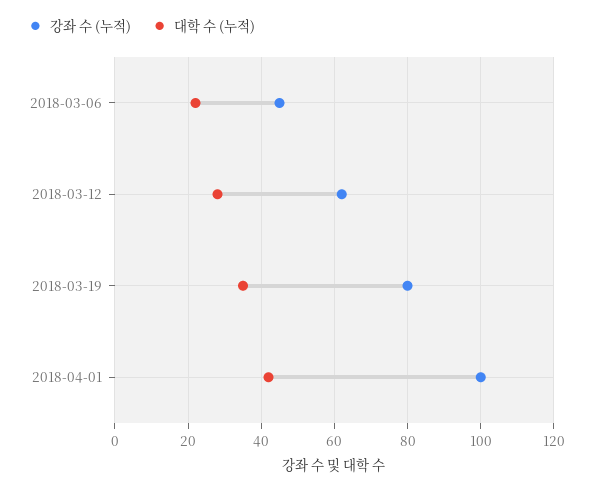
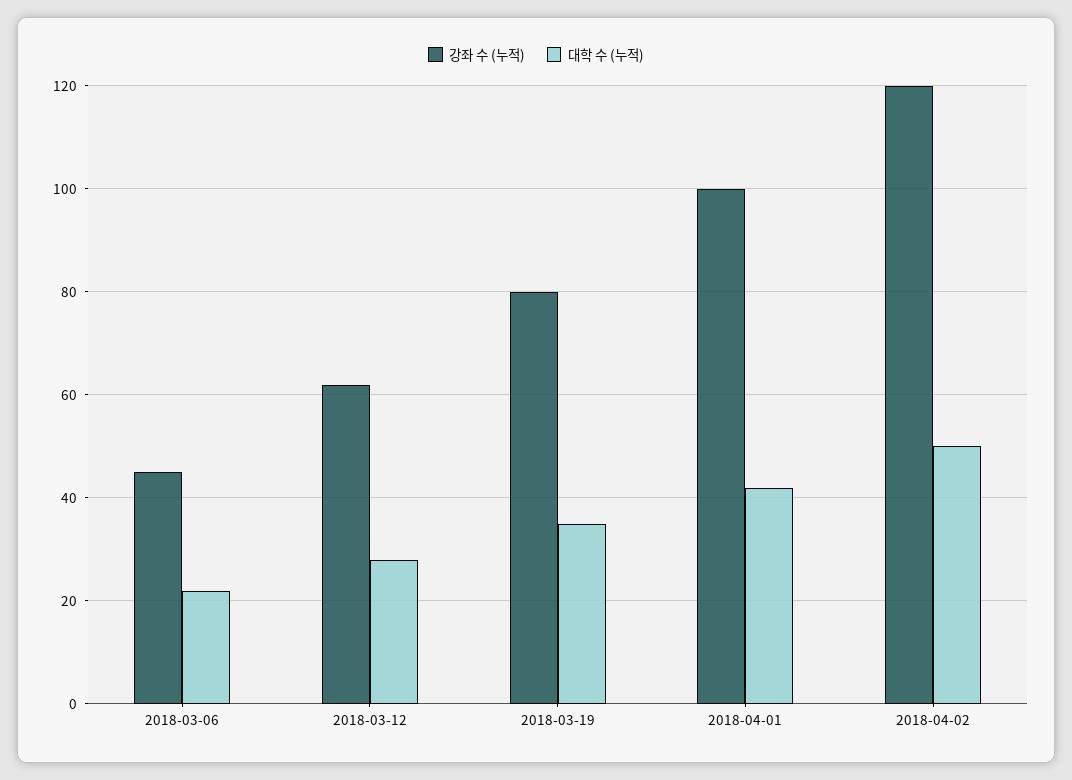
강좌 수 (누적), 2018-04-02: none -> 120
대학 수 (누적), 2018-04-02: none -> 50

